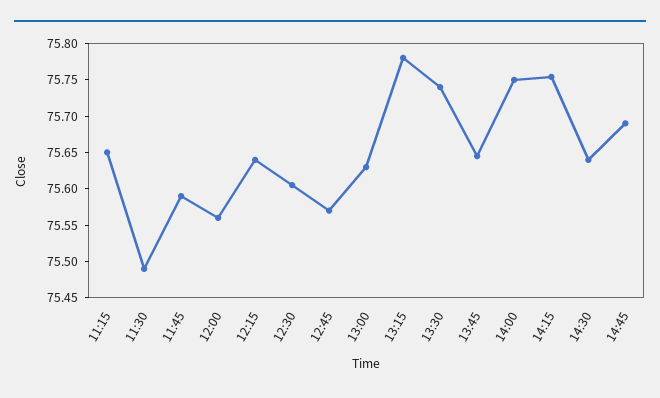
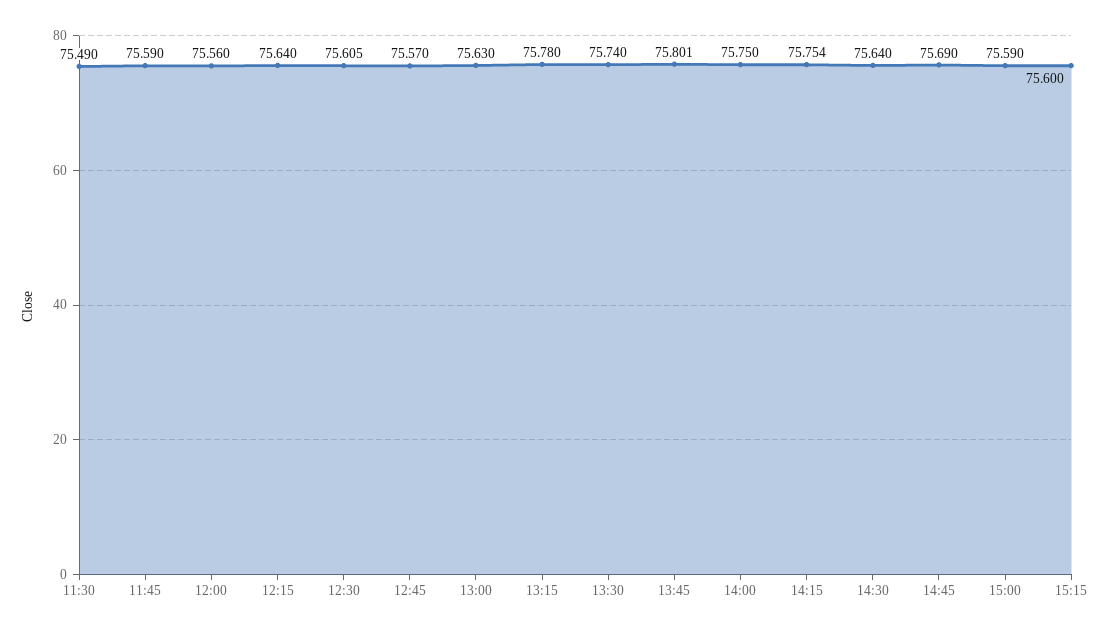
11:15: 75.65 -> none
13:45: 75.65 -> 75.801
15:00: none -> 75.59
15:15: none -> 75.6

